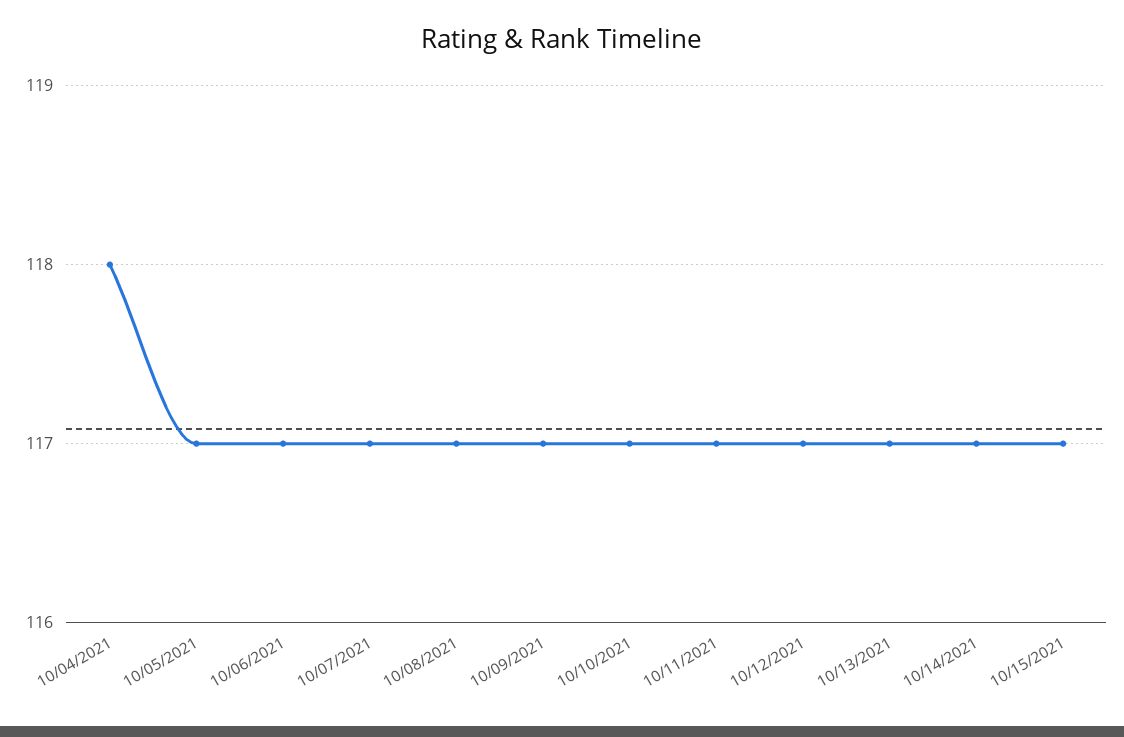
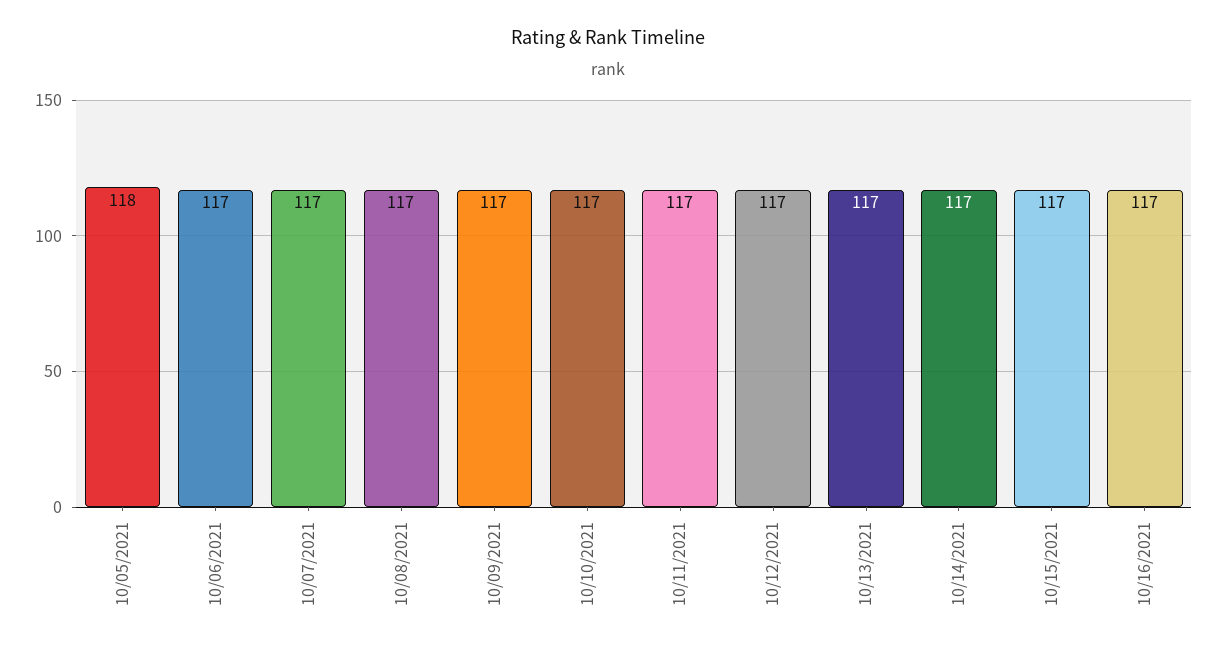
10/04/2021: 118 -> none
10/05/2021: 117 -> 118
10/16/2021: none -> 117

